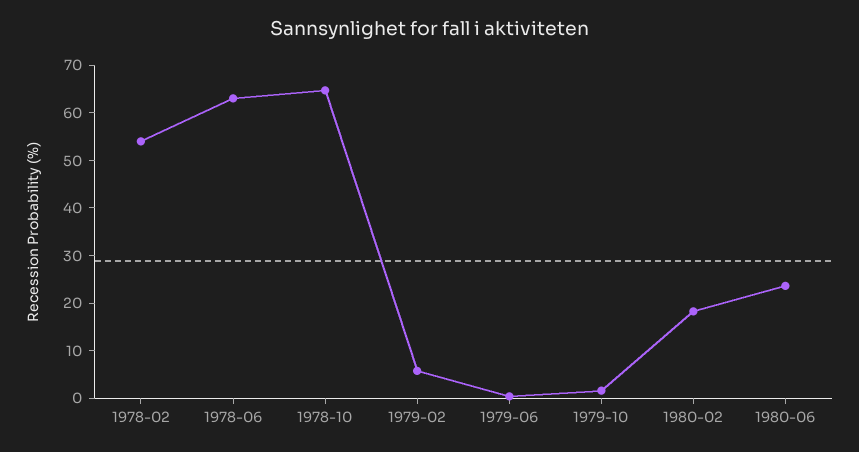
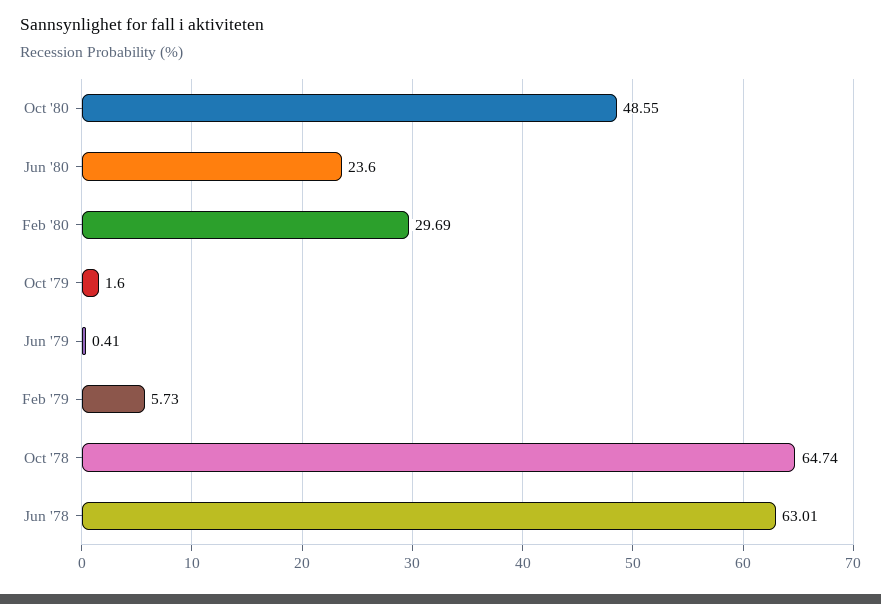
1978-02: 54 -> none
1980-02: 18 -> 29.69
Oct '80: none -> 48.55

